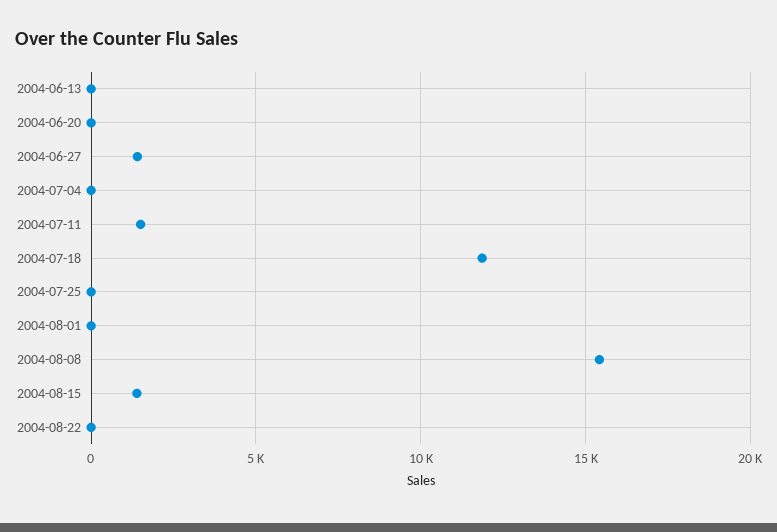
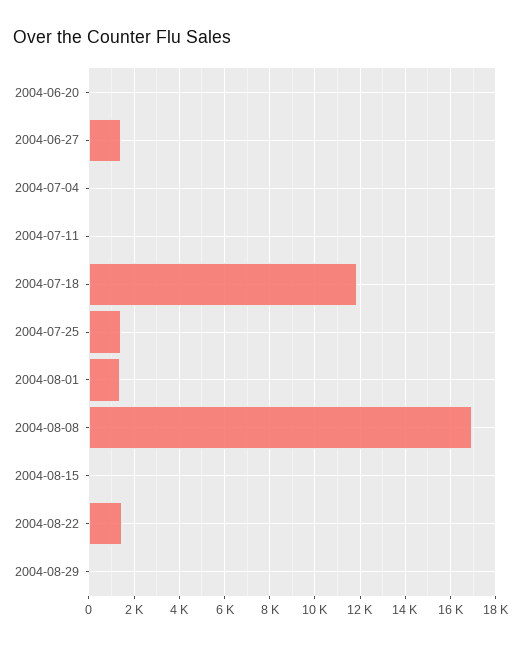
2004-06-13: 0 -> none
2004-07-11: 1500 -> 0
2004-07-25: 0 -> 1500
2004-08-01: 0 -> 1500
2004-08-08: 15500 -> 17000
2004-08-15: 1500 -> 0
2004-08-22: 0 -> 1500
2004-08-29: none -> 0

